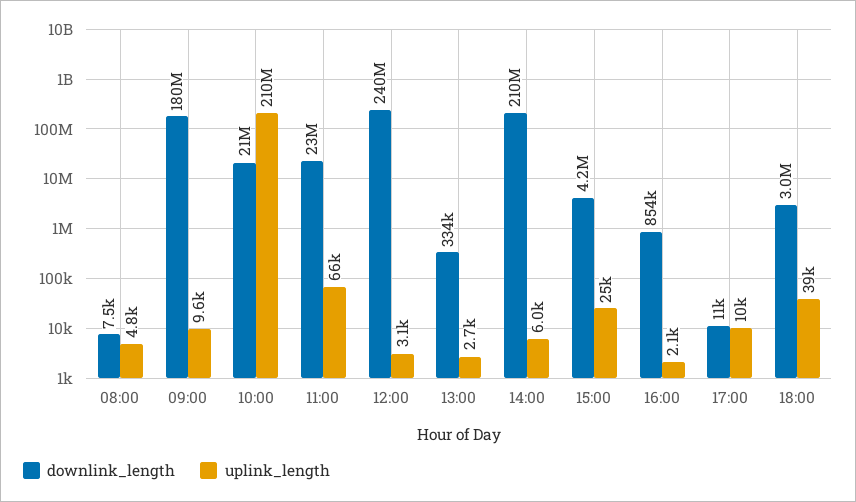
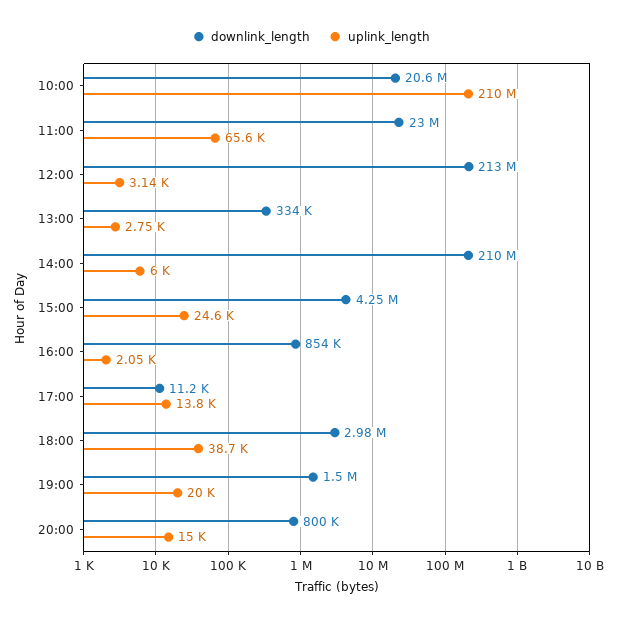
downlink_length, 08:00: 7500 -> none
uplink_length, 08:00: 4800 -> none
downlink_length, 09:00: 180000000 -> none
uplink_length, 09:00: 9600 -> none
downlink_length, 12:00: 240000000 -> 213000000
uplink_length, 17:00: 10000 -> 13800
downlink_length, 19:00: none -> 1500000
uplink_length, 19:00: none -> 20000
downlink_length, 20:00: none -> 800000
uplink_length, 20:00: none -> 15000

